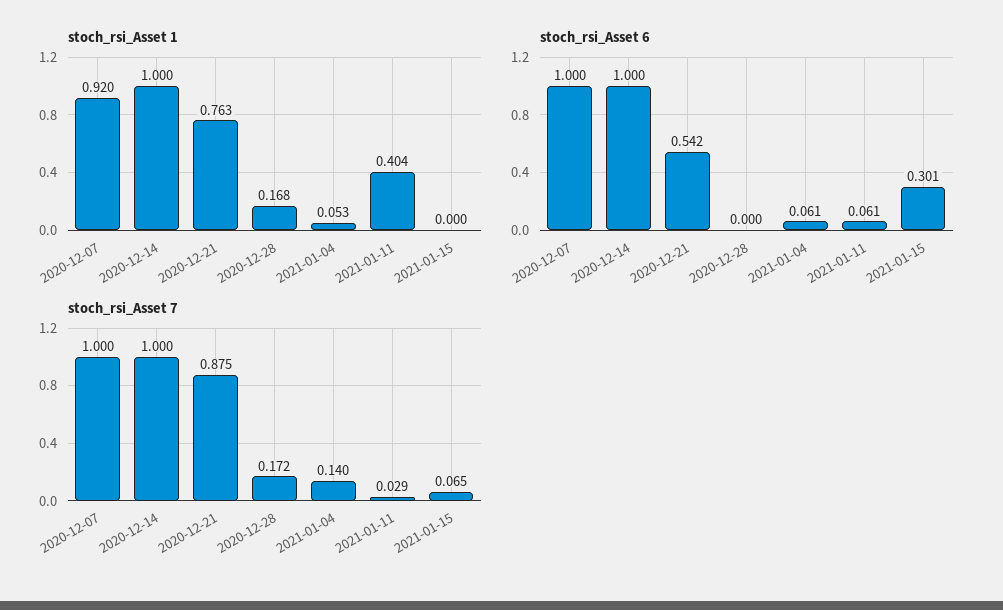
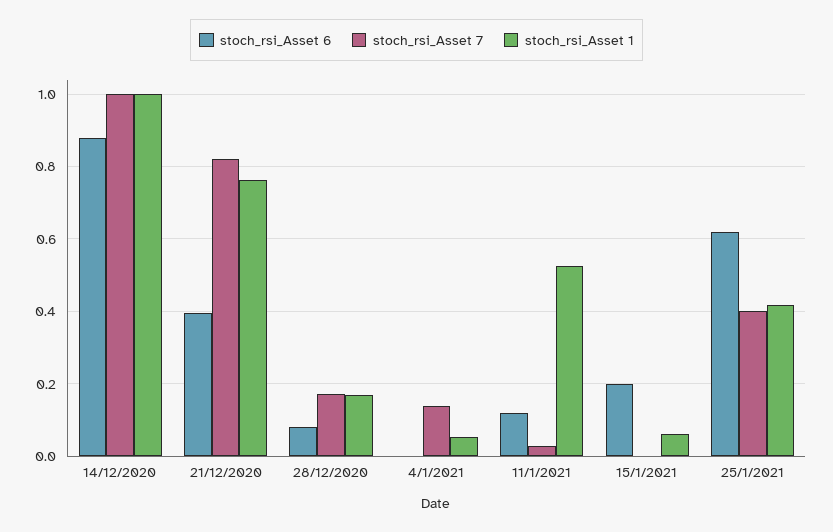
stoch_rsi_Asset 1, 2020-12-07: 0.92 -> none
stoch_rsi_Asset 1, 2021-01-11: 0.404 -> 0.52
stoch_rsi_Asset 1, 2021-01-15: 0 -> 0.06
stoch_rsi_Asset 6, 2020-12-07: 1 -> none
stoch_rsi_Asset 6, 2020-12-14: 1 -> 0.88
stoch_rsi_Asset 6, 2020-12-21: 0.542 -> 0.4
stoch_rsi_Asset 6, 2020-12-28: 0 -> 0.08
stoch_rsi_Asset 6, 2021-01-04: 0.061 -> 0
stoch_rsi_Asset 6, 2021-01-11: 0.061 -> 0.12
stoch_rsi_Asset 6, 2021-01-15: 0.301 -> 0.2
stoch_rsi_Asset 7, 2020-12-07: 1 -> none
stoch_rsi_Asset 7, 2020-12-21: 0.875 -> 0.82
stoch_rsi_Asset 7, 2021-01-15: 0.065 -> 0
stoch_rsi_Asset 6, 25/1/2021: none -> 0.62
stoch_rsi_Asset 7, 25/1/2021: none -> 0.4
stoch_rsi_Asset 1, 25/1/2021: none -> 0.42

